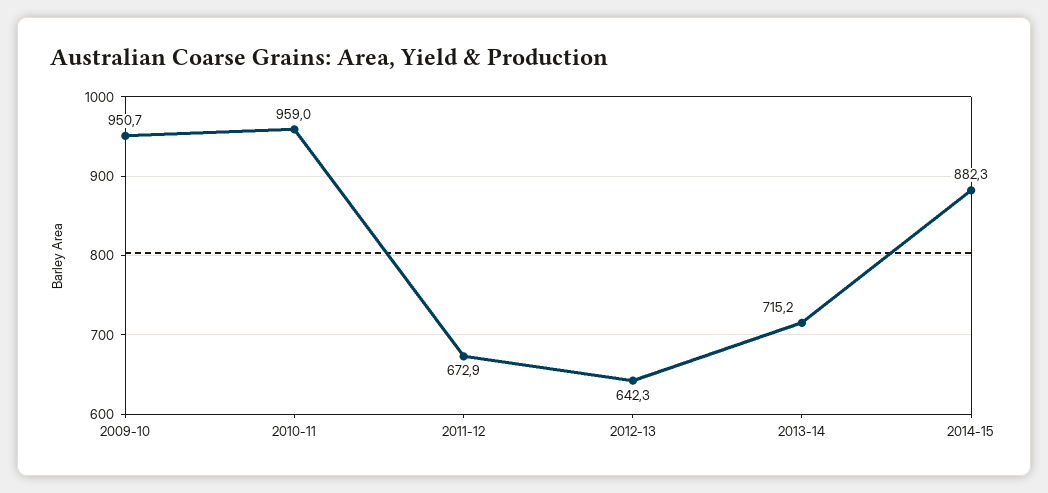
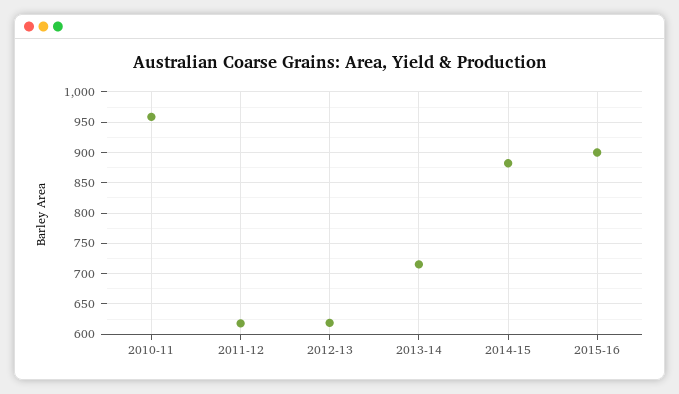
2009-10: 950.7 -> none
2011-12: 672.9 -> 620
2012-13: 642.3 -> 620
2015-16: none -> 900

